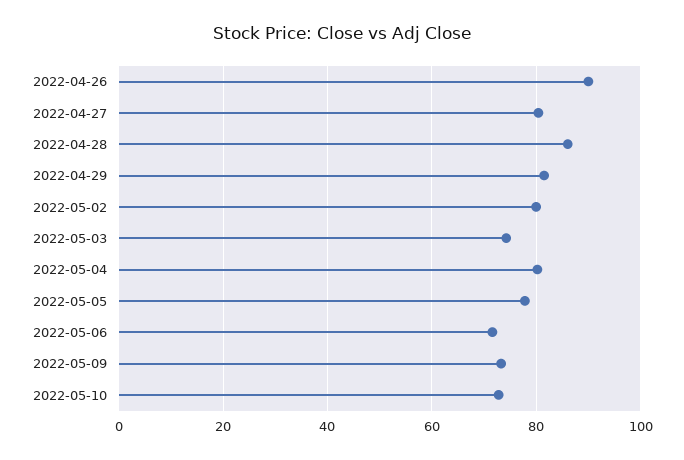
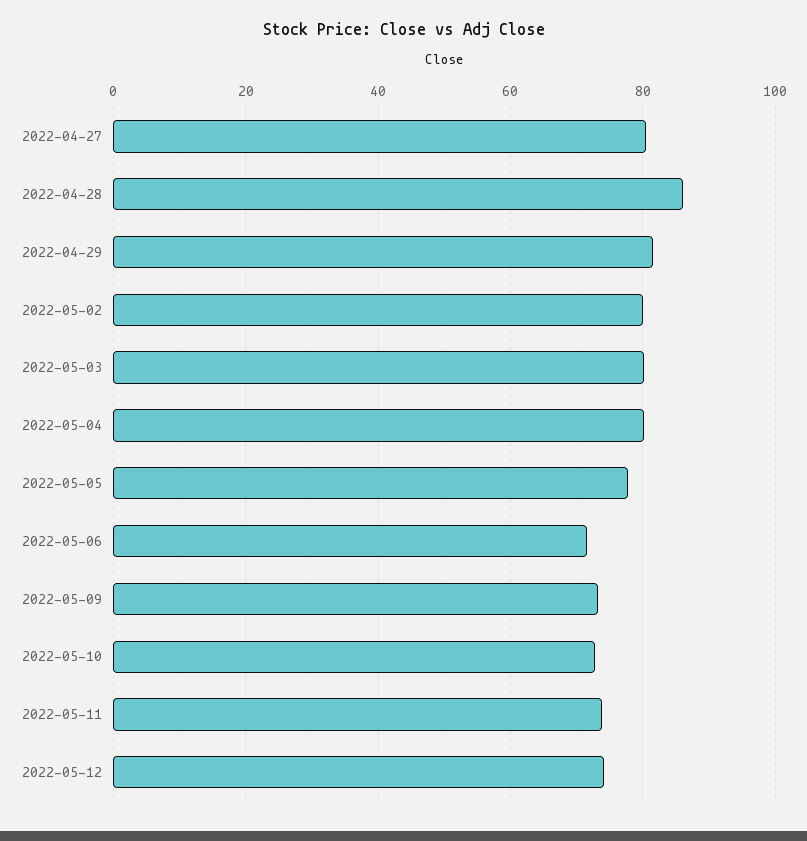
2022-04-26: 90 -> none
2022-05-03: 74 -> 80
2022-05-11: none -> 74
2022-05-12: none -> 74

